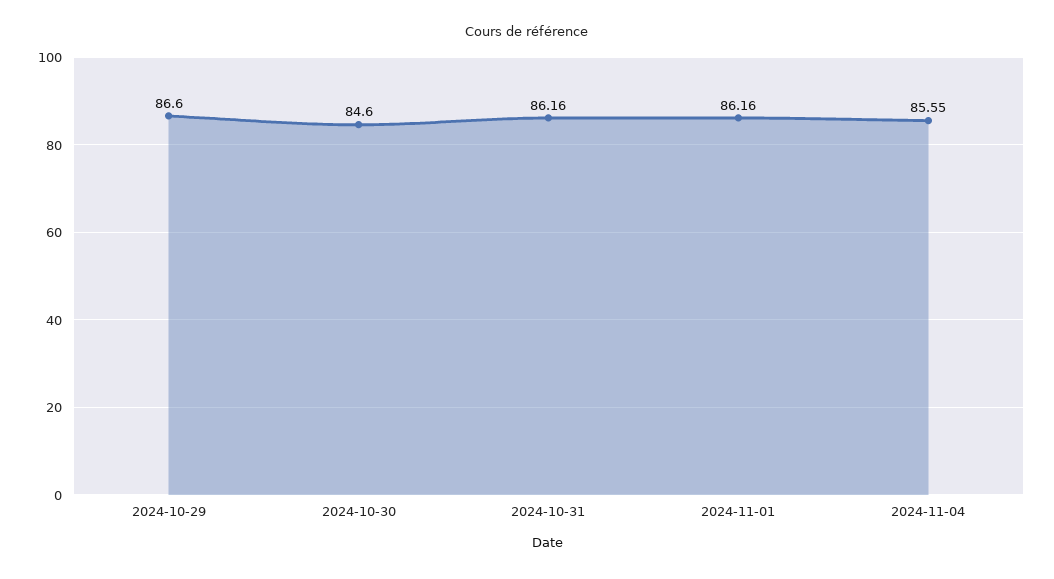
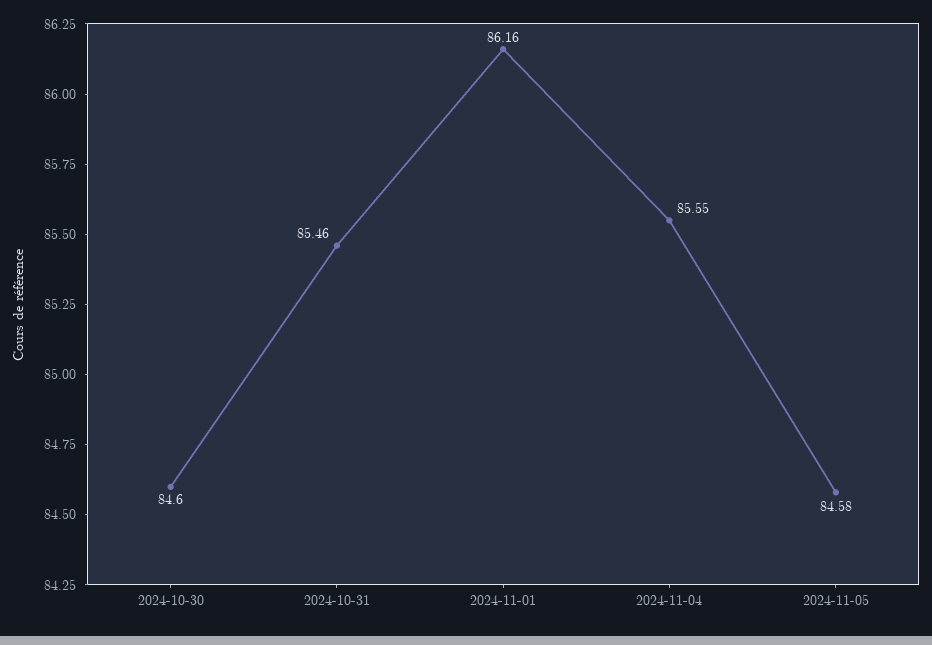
2024-10-29: 86.6 -> none
2024-10-31: 86.16 -> 85.46
2024-11-05: none -> 84.58

